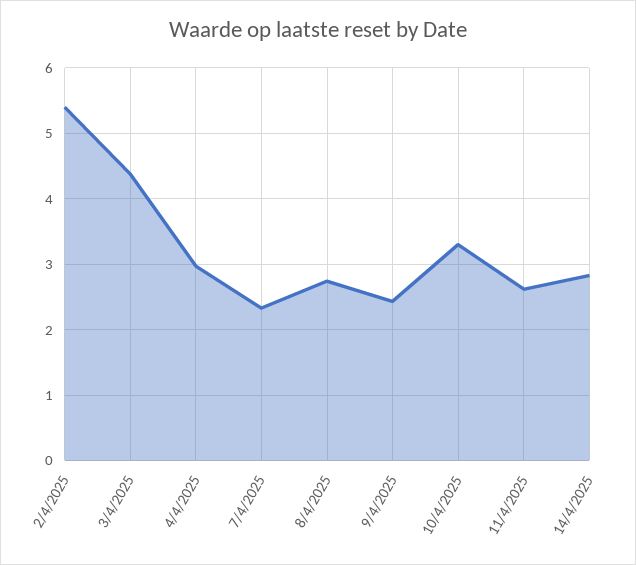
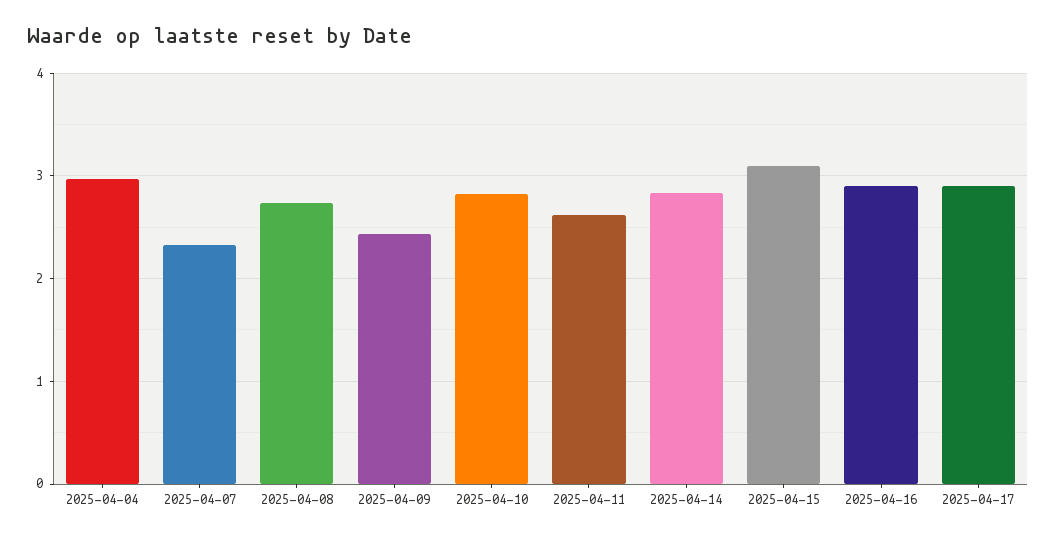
2/4/2025: 5.4 -> none
3/4/2025: 4.4 -> none
10/4/2025: 3.3 -> 2.8
2025-04-15: none -> 3.1
2025-04-16: none -> 2.9
2025-04-17: none -> 2.9

